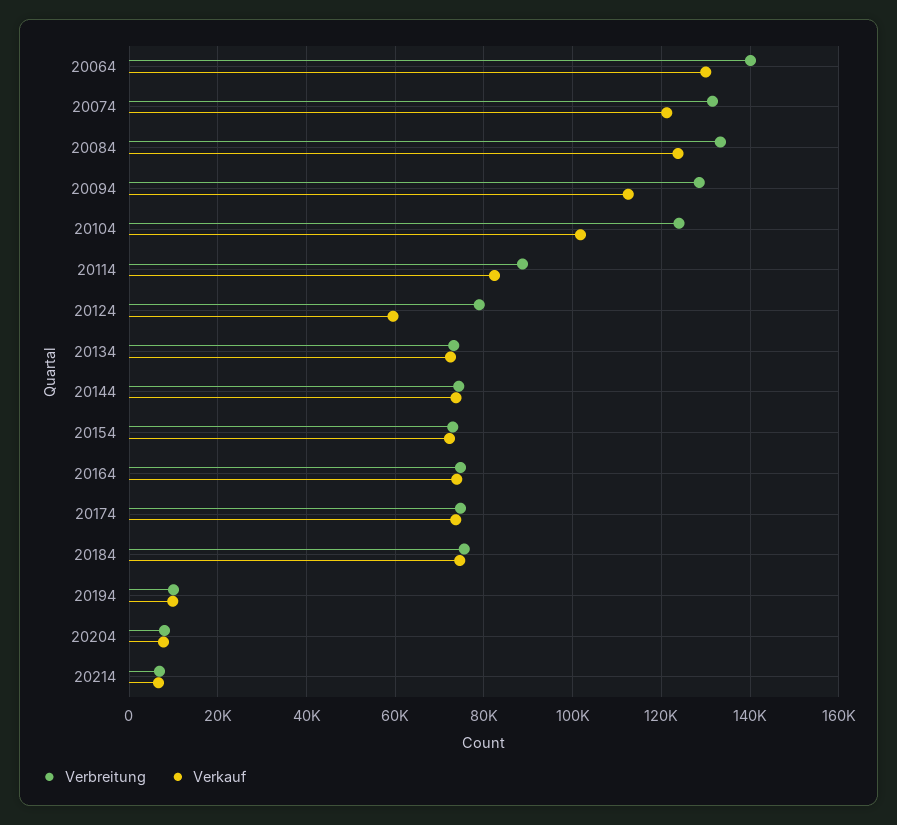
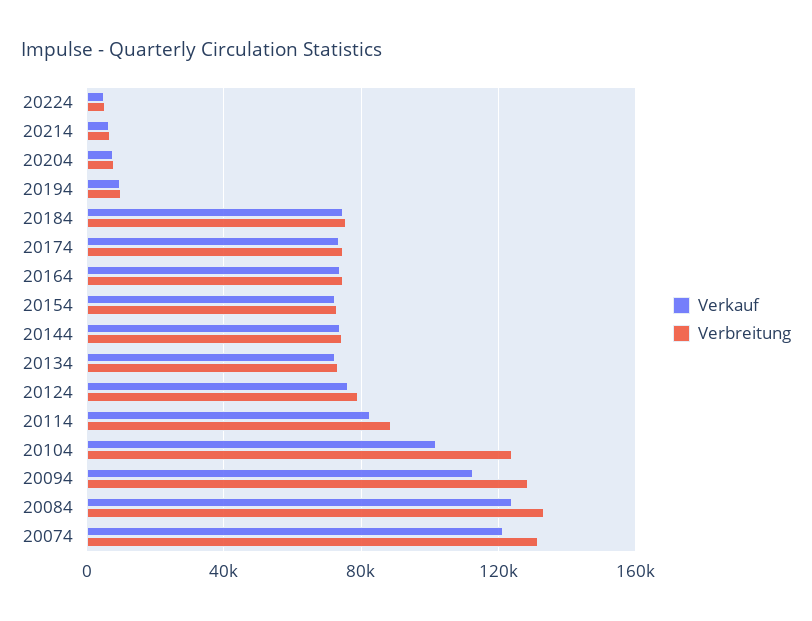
Verbreitung, 20064: 140000 -> none
Verkauf, 20064: 130000 -> none
Verkauf, 20124: 60000 -> 75000
Verkauf, 20224: none -> 5000
Verbreitung, 20224: none -> 5000

